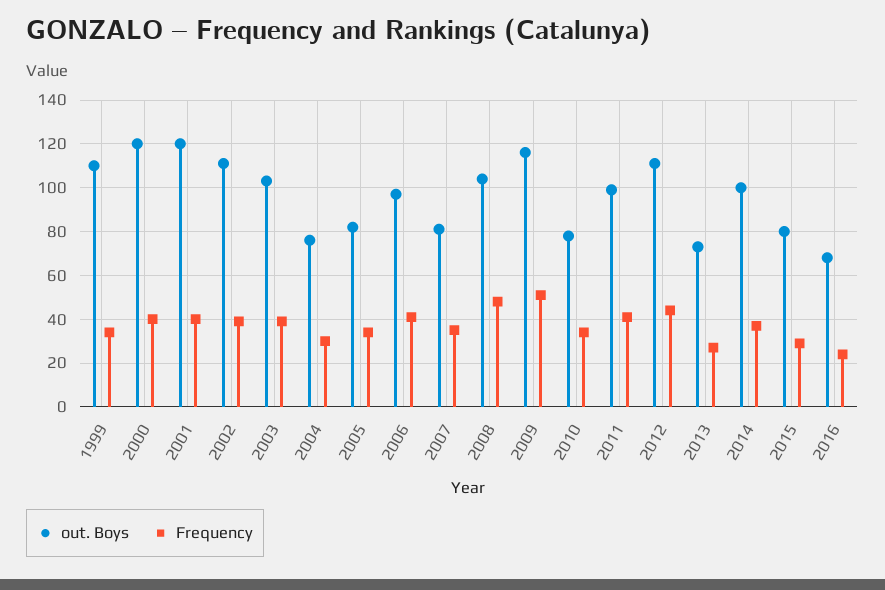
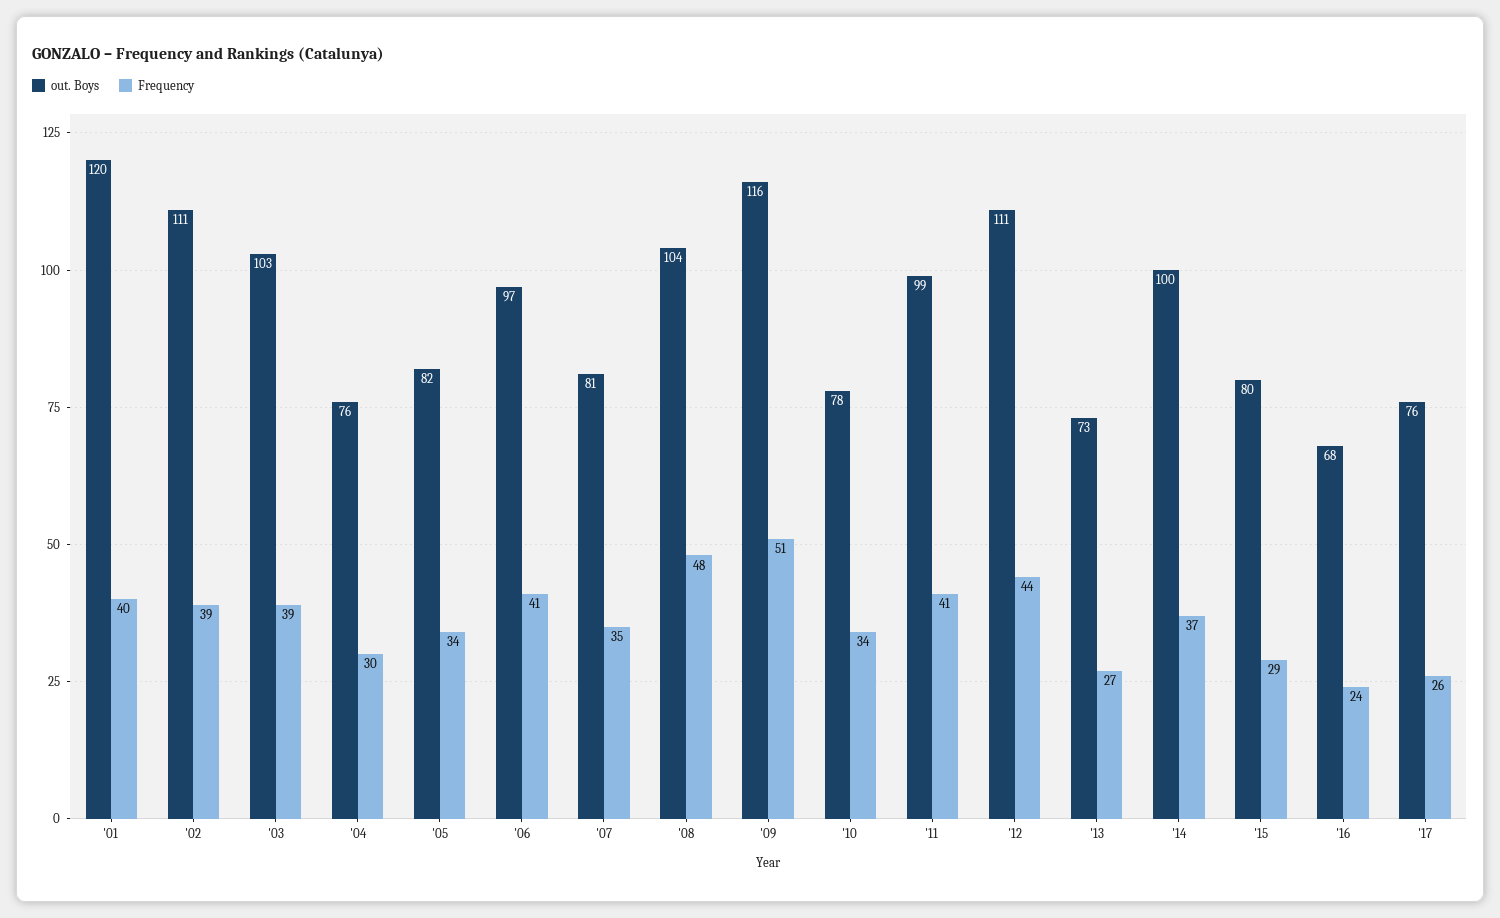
out. Boys, 1999: 110 -> none
Frequency, 1999: 35 -> none
out. Boys, 2000: 120 -> none
Frequency, 2000: 40 -> none
out. Boys, '17: none -> 76
Frequency, '17: none -> 26

